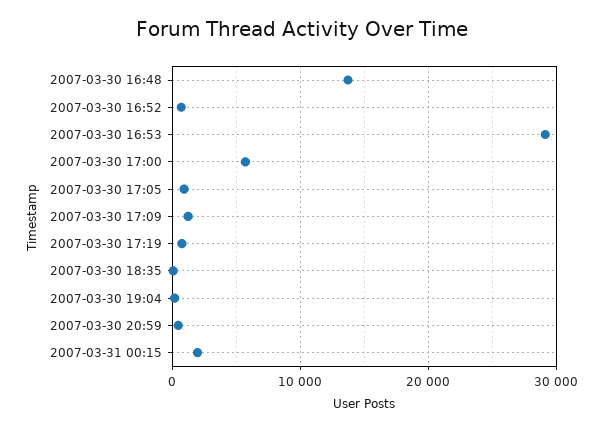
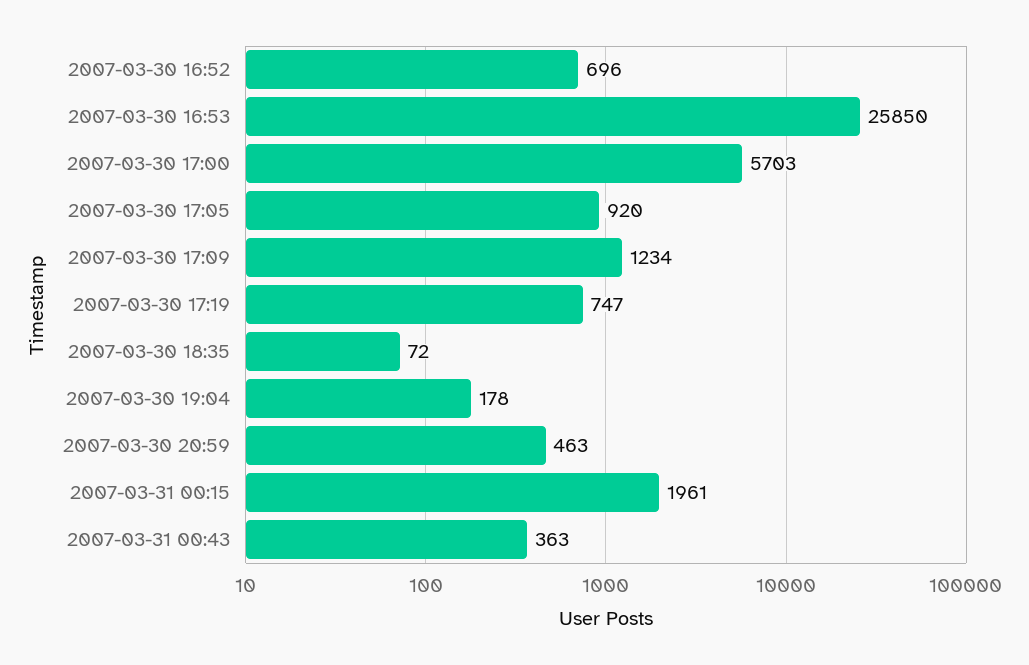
2007-03-30 16:48: 14000 -> none
2007-03-30 16:53: 29000 -> 25850
2007-03-31 00:43: none -> 363

